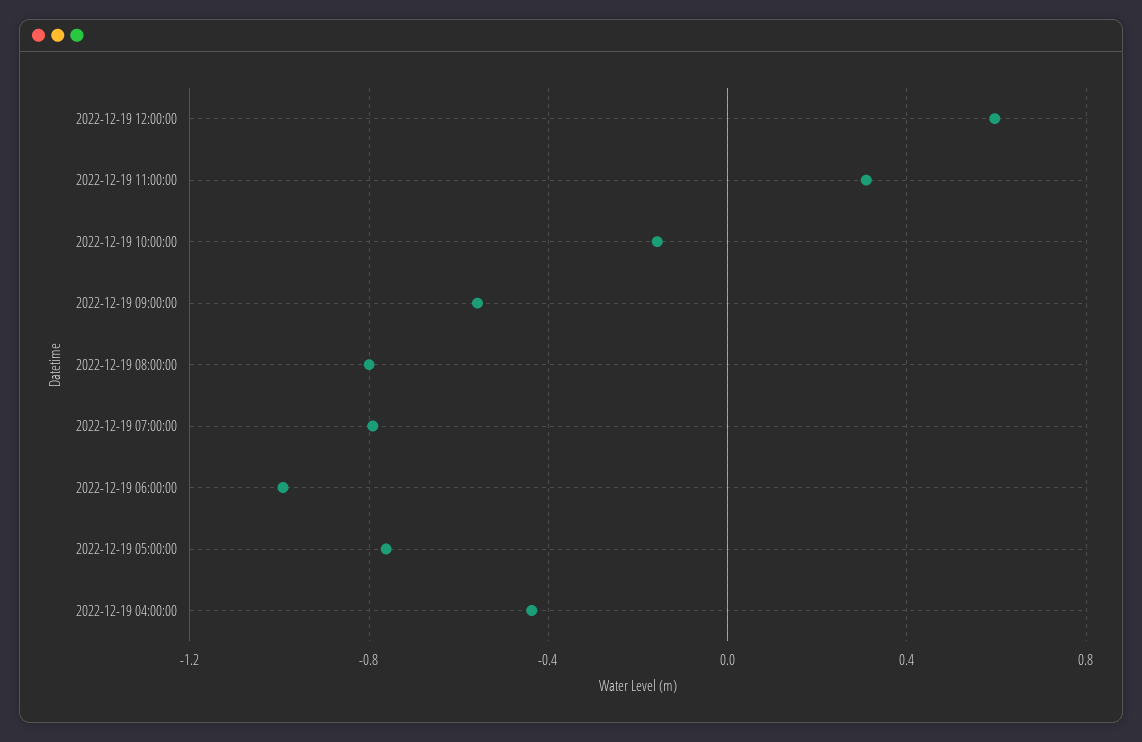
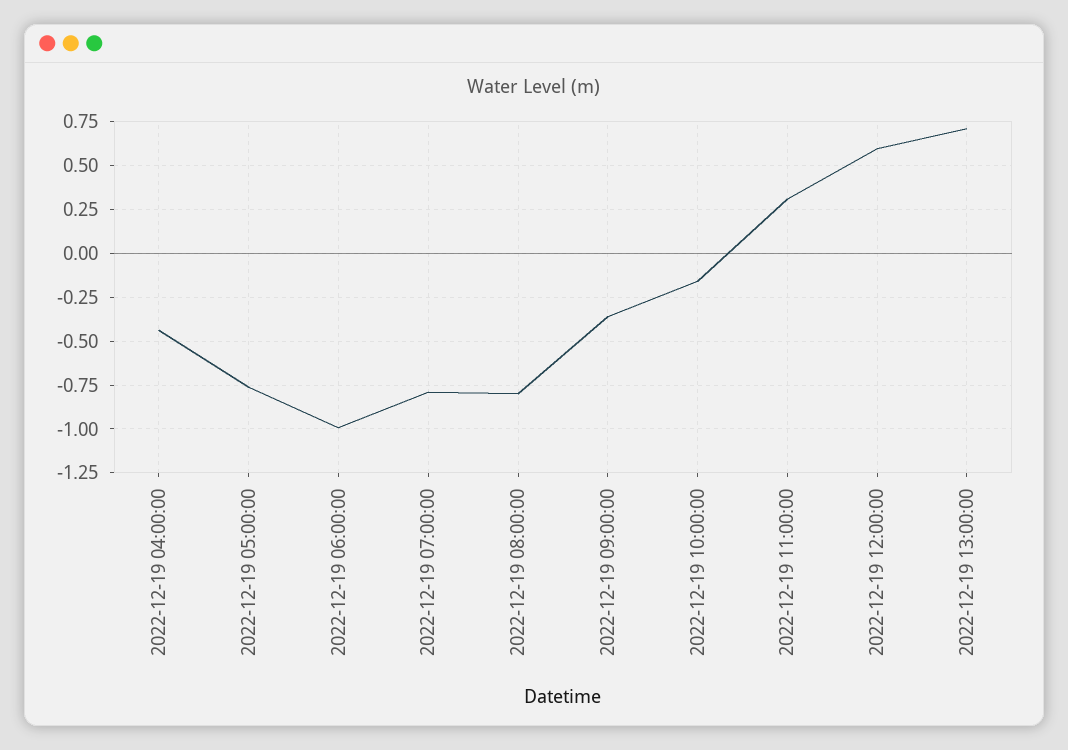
2022-12-19 09:00:00: -0.55 -> -0.35
2022-12-19 13:00:00: none -> 0.7

